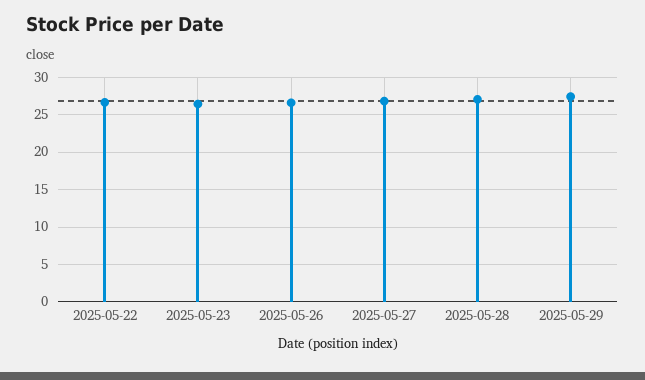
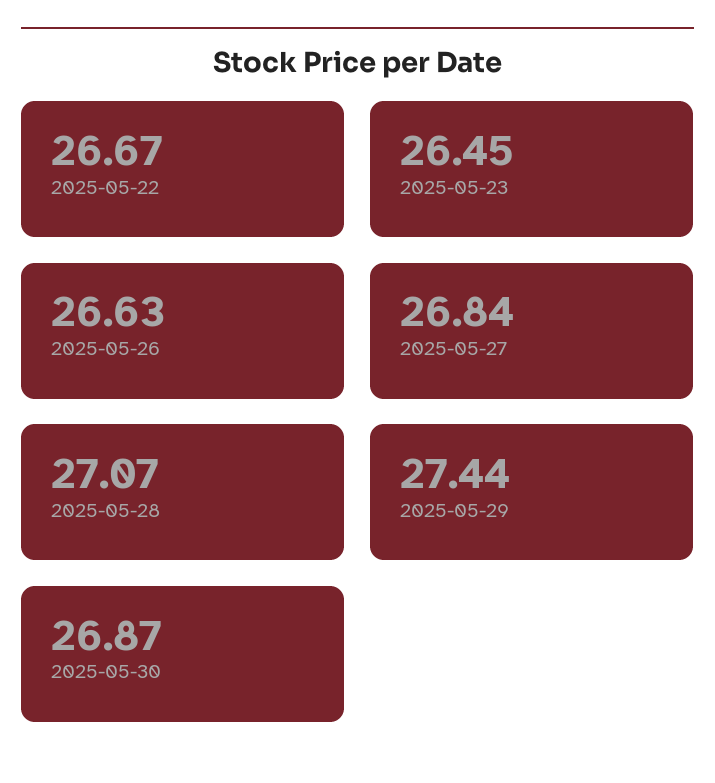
2025-05-30: none -> 26.87

